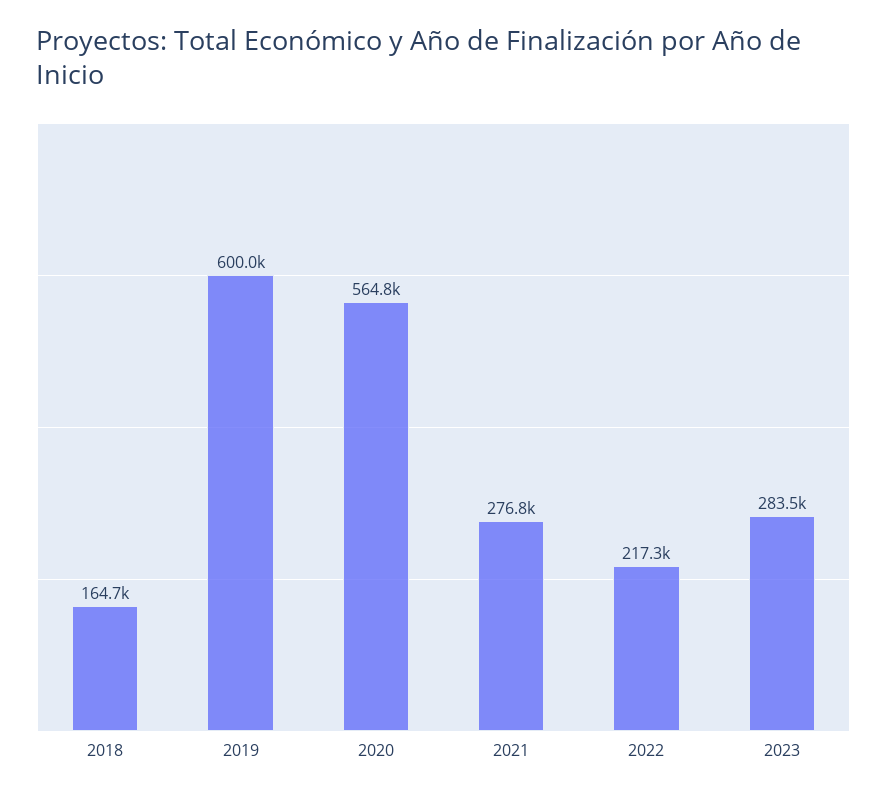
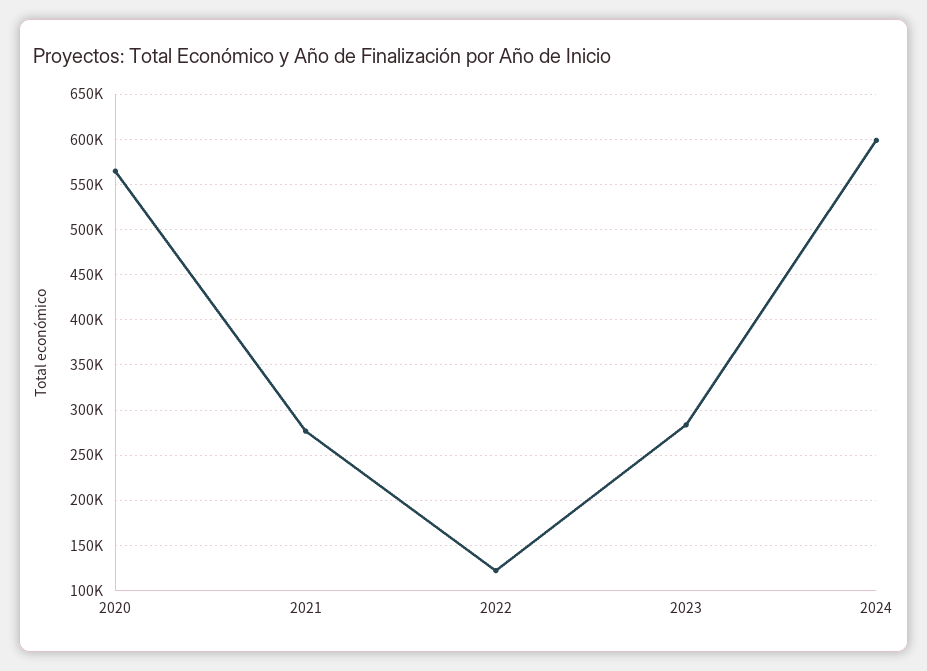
2018: 164700 -> none
2019: 600000 -> none
2022: 217300 -> 120000
2024: none -> 600000

